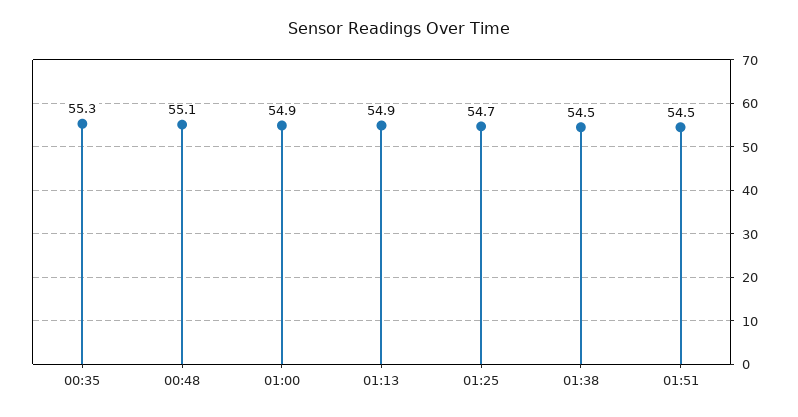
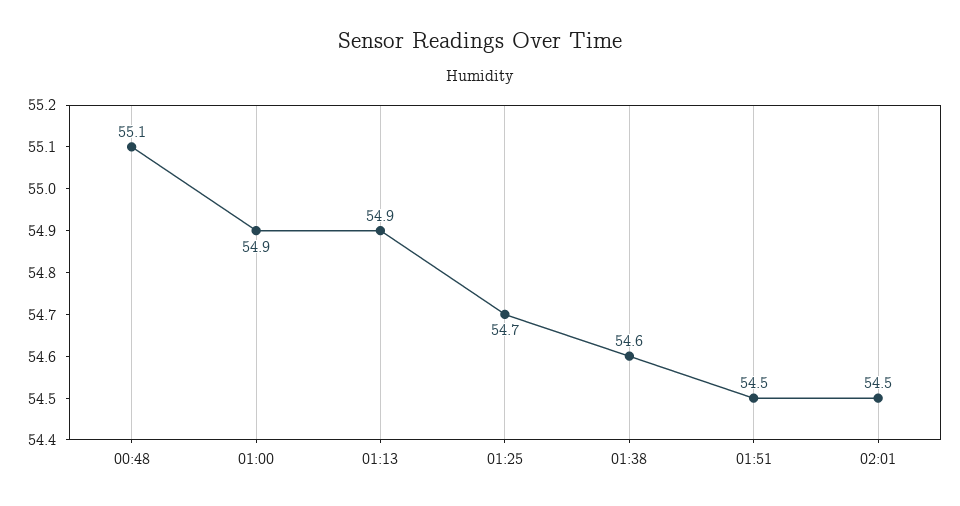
00:35: 55.3 -> none
01:38: 54.5 -> 54.6
02:01: none -> 54.5

